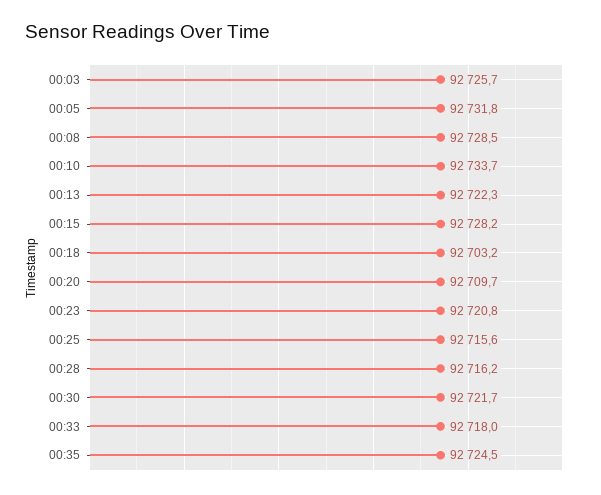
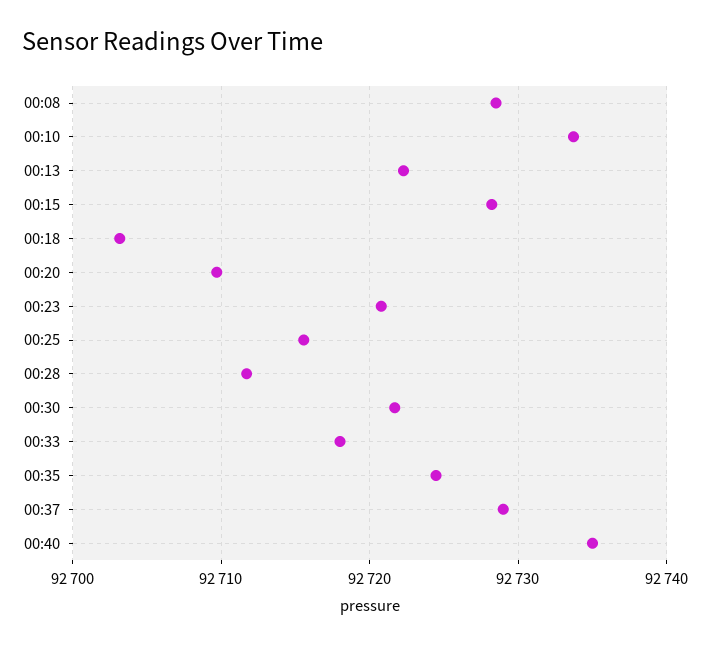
00:03: 92725.7 -> none
00:05: 92731.8 -> none
00:28: 92716.2 -> 92712
00:37: none -> 92729
00:40: none -> 92735

